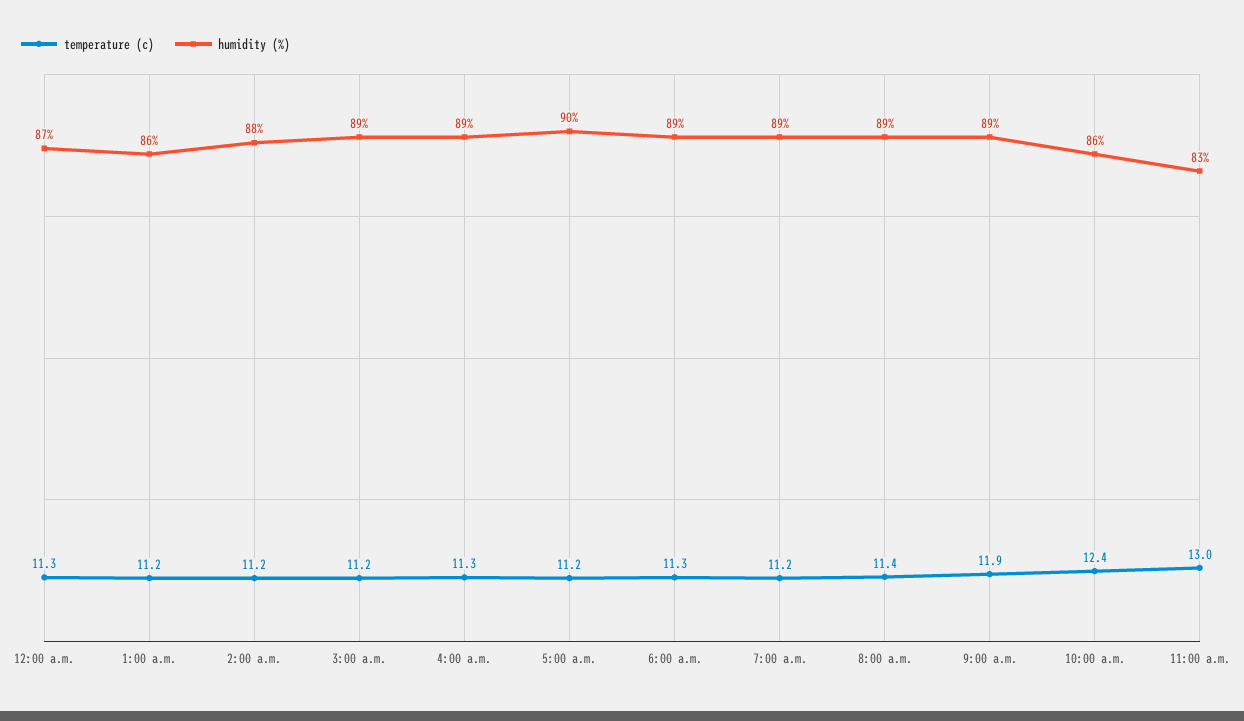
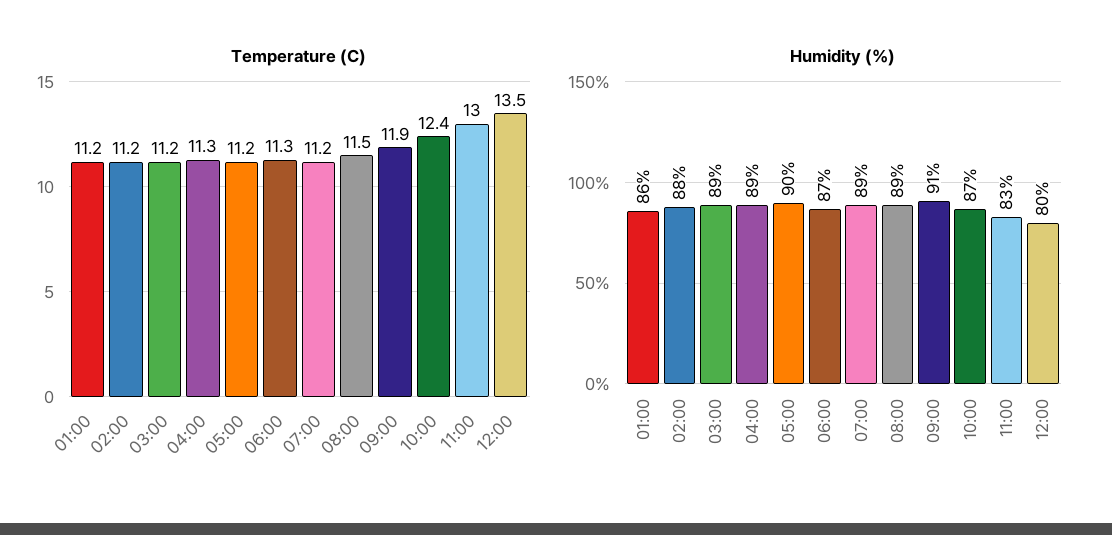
temperature (c), 12:00 a.m.: 11.3 -> none
humidity (%), 12:00 a.m.: 87 -> none
humidity (%), 6:00 a.m.: 89 -> 87
temperature (c), 8:00 a.m.: 11.4 -> 11.5
humidity (%), 9:00 a.m.: 89 -> 91
humidity (%), 10:00 a.m.: 86 -> 87
temperature (c), 12:00: none -> 13.5
humidity (%), 12:00: none -> 80

